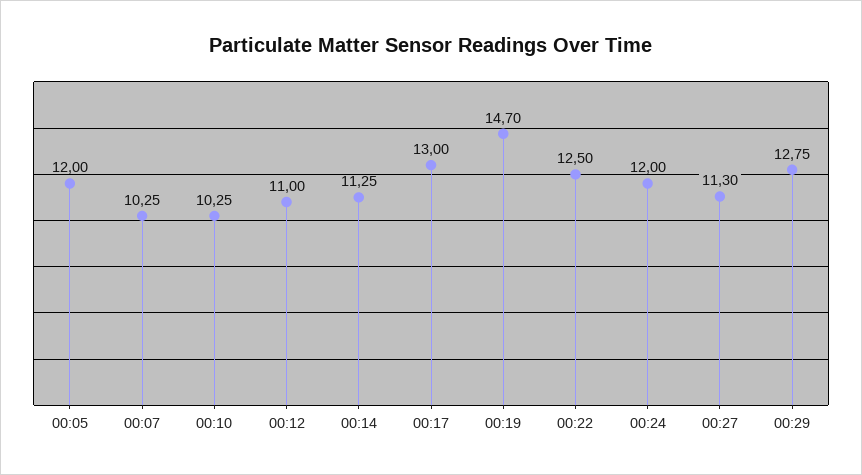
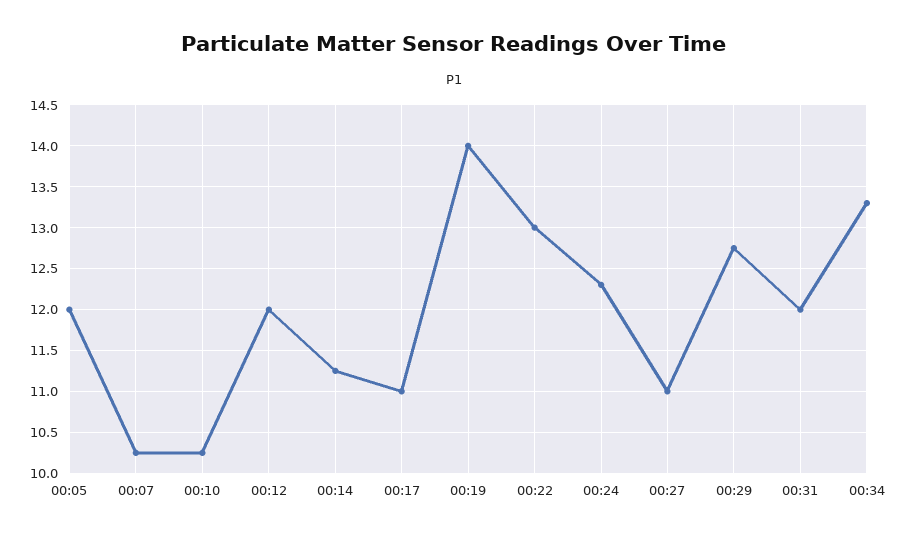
00:12: 11 -> 12
00:17: 13 -> 11
00:19: 14.7 -> 14
00:22: 12.5 -> 13
00:24: 12 -> 12.3
00:27: 11.3 -> 11
00:31: none -> 12
00:34: none -> 13.3

